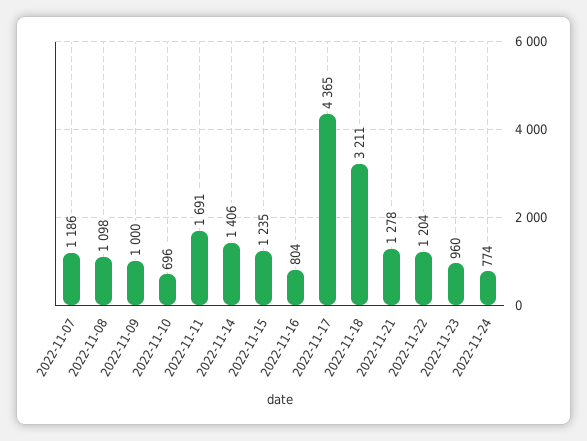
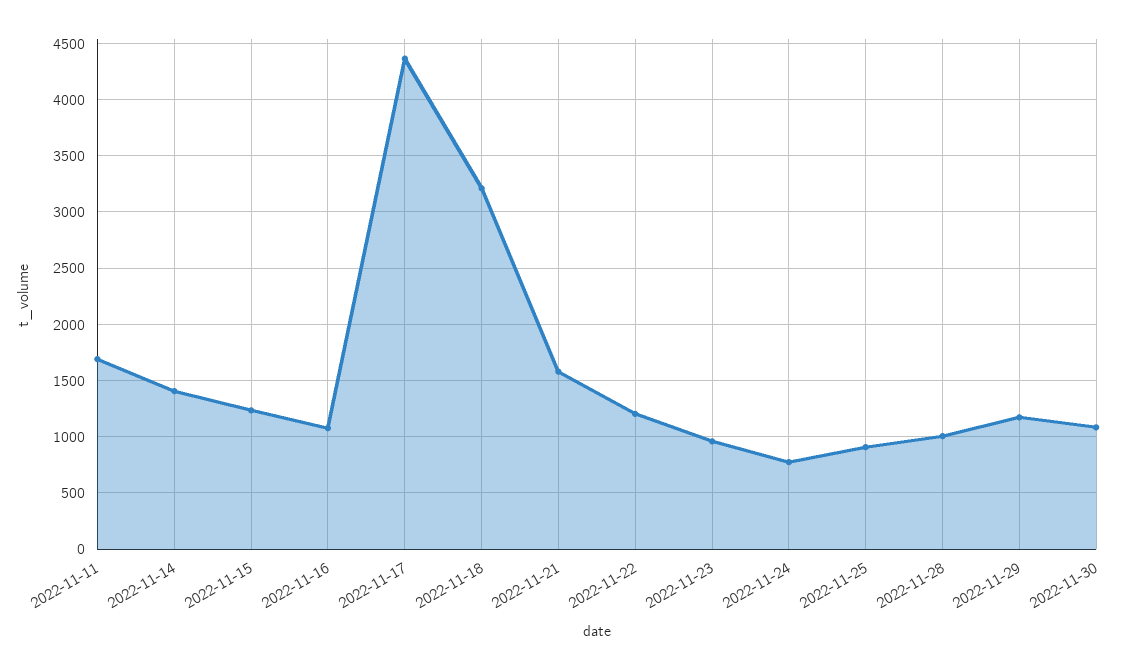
2022-11-07: 1186 -> none
2022-11-08: 1098 -> none
2022-11-09: 1000 -> none
2022-11-10: 696 -> none
2022-11-16: 804 -> 1100
2022-11-21: 1278 -> 1600
2022-11-25: none -> 900
2022-11-28: none -> 1000
2022-11-29: none -> 1200
2022-11-30: none -> 1100

